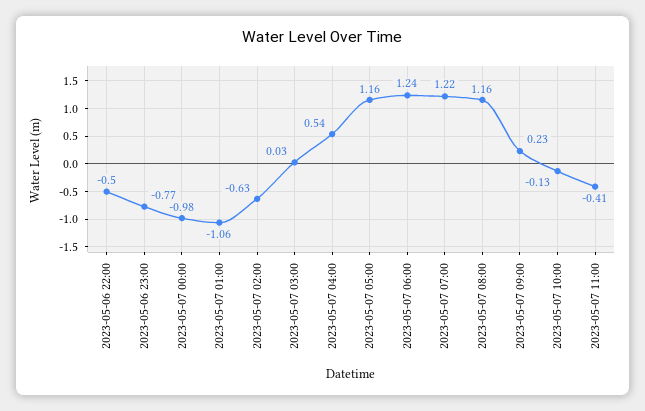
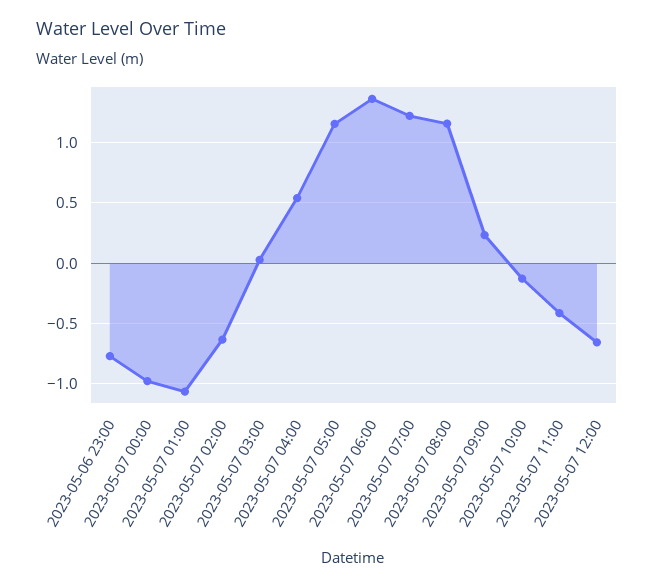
2023-05-06 22:00: -0.5 -> none
2023-05-07 06:00: 1.24 -> 1.35
2023-05-07 12:00: none -> -0.65

